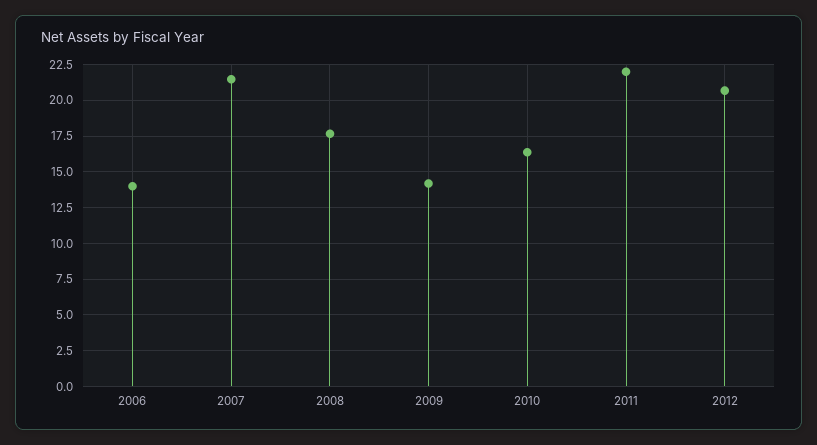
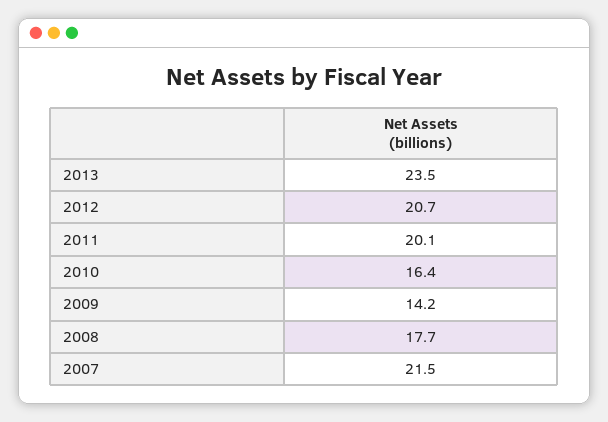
2006: 14 -> none
2011: 22 -> 20.1
2013: none -> 23.5

